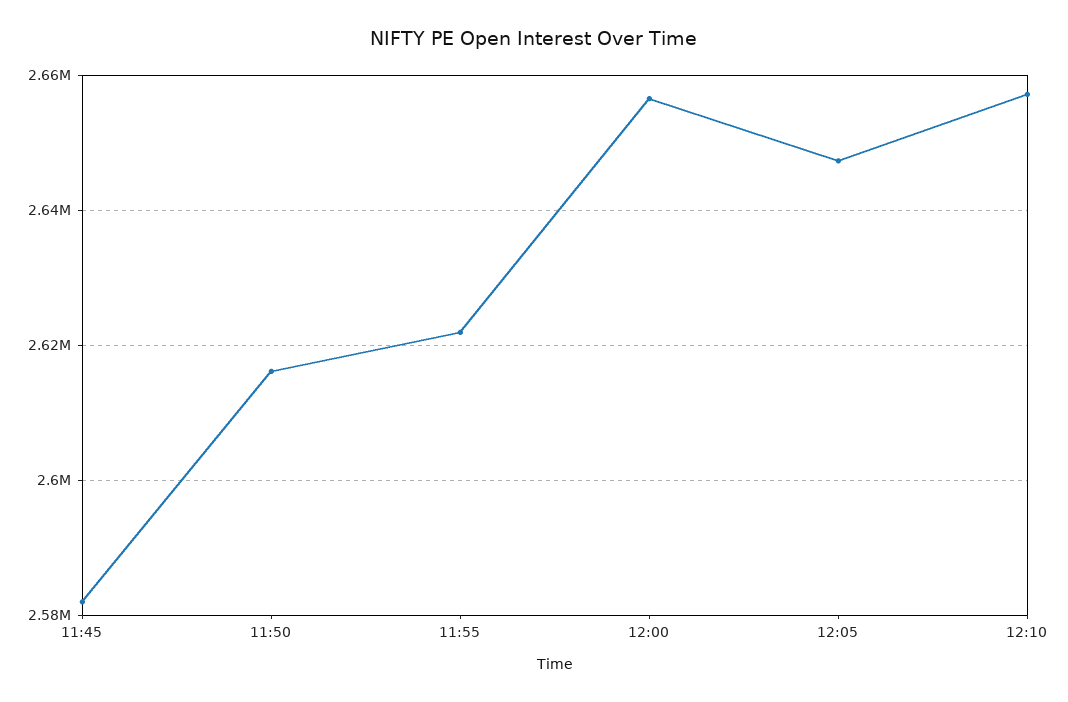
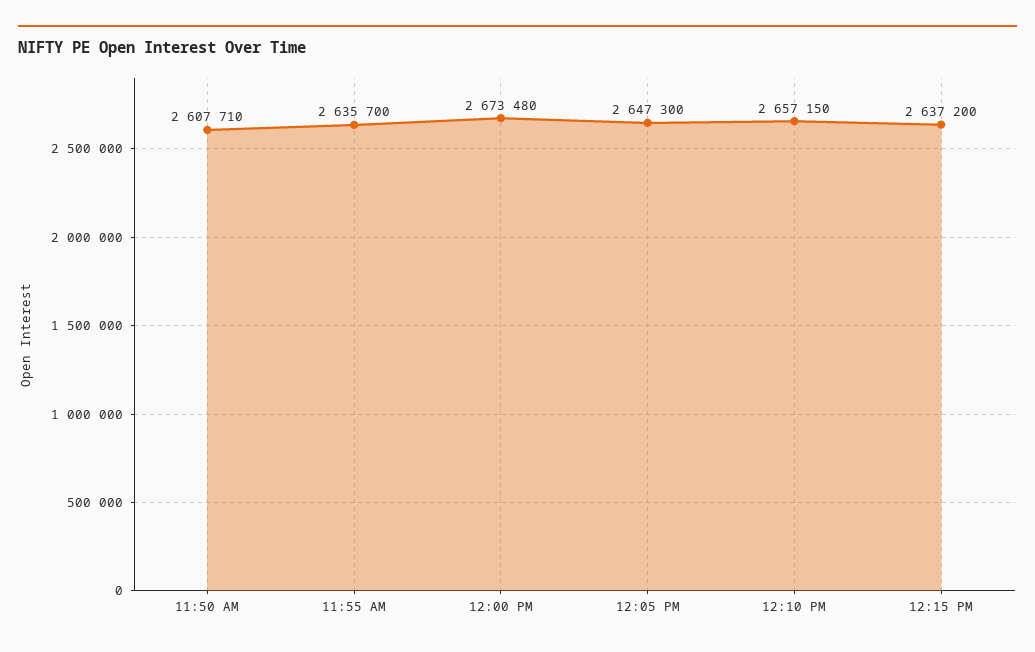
11:45: 2582000 -> none
11:50: 2616000 -> 2607710
11:55: 2622000 -> 2635700
12:00: 2656000 -> 2673480
12:15 PM: none -> 2637200

